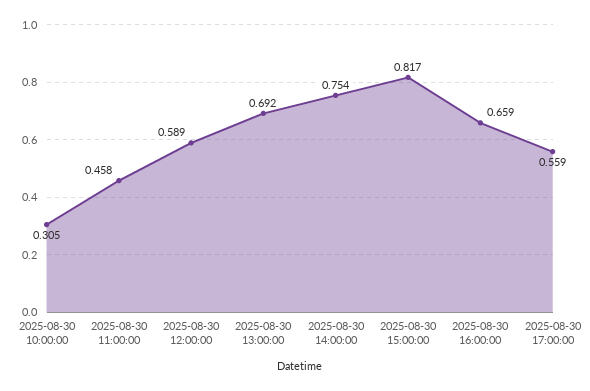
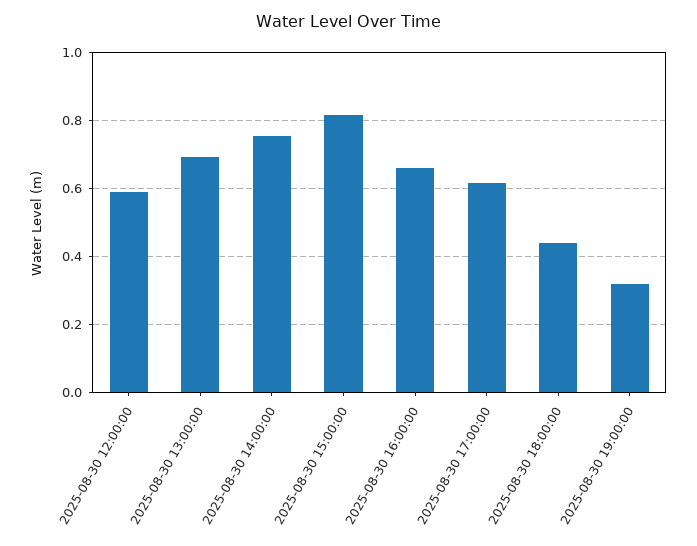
2025-08-30 10:00:00: 0.305 -> none
2025-08-30 11:00:00: 0.458 -> none
2025-08-30 17:00:00: 0.559 -> 0.62
2025-08-30 18:00:00: none -> 0.44
2025-08-30 19:00:00: none -> 0.32

